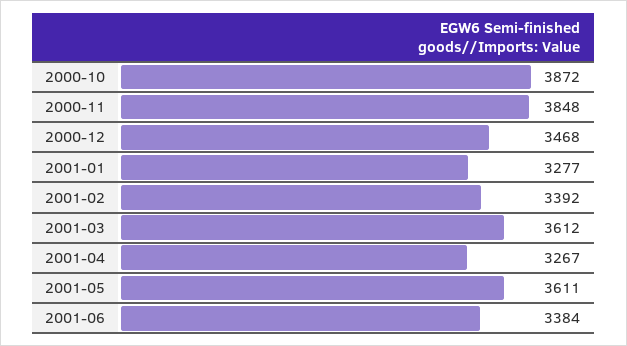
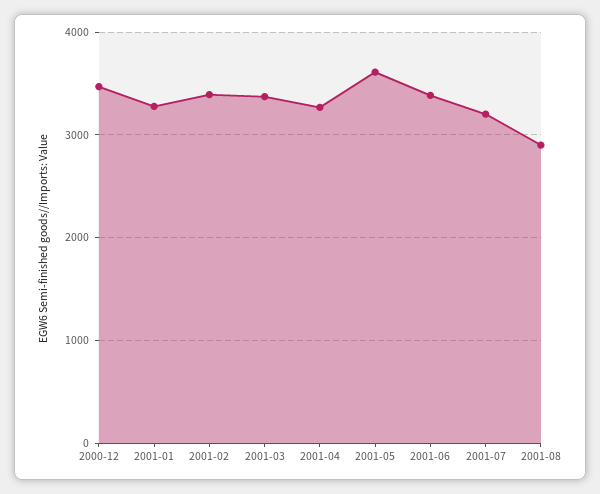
2000-10: 3872 -> none
2000-11: 3848 -> none
2001-03: 3612 -> 3400
2001-07: none -> 3200
2001-08: none -> 2900

